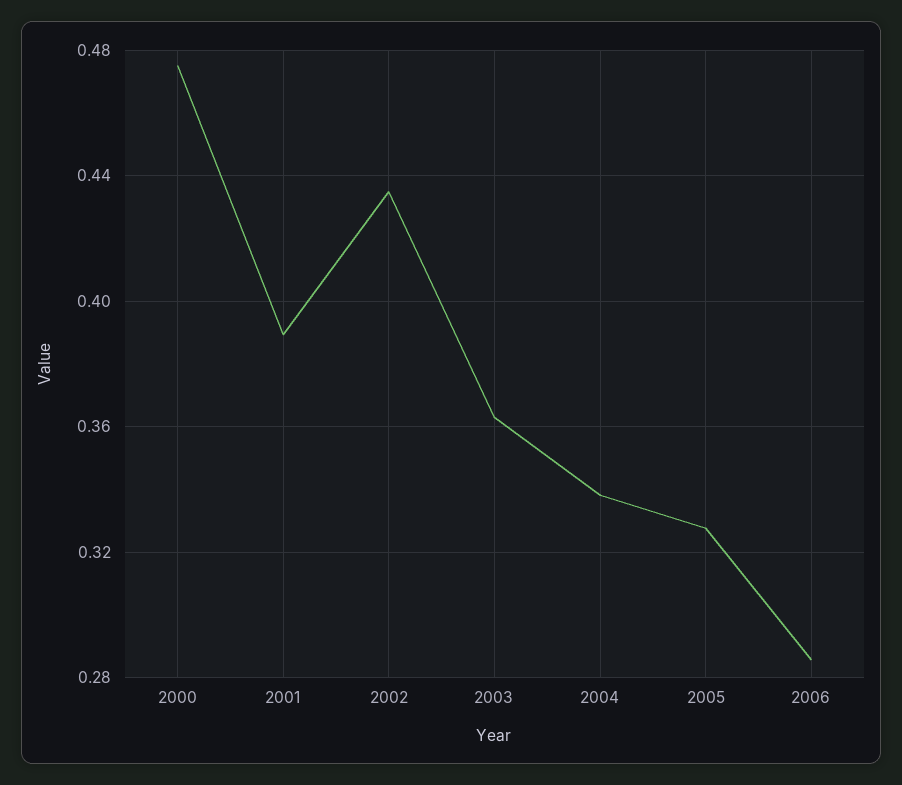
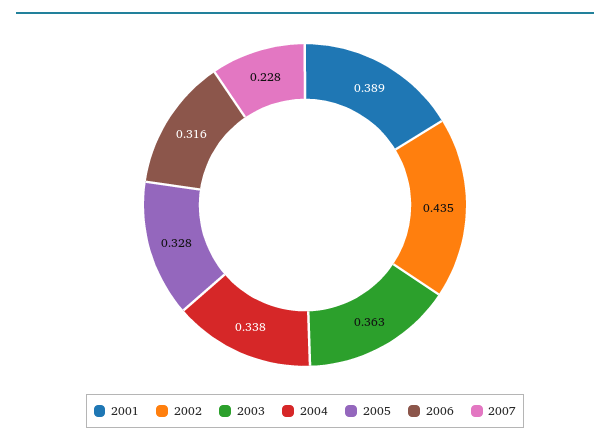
2000: 0.475 -> none
2006: 0.285 -> 0.316
2007: none -> 0.228

